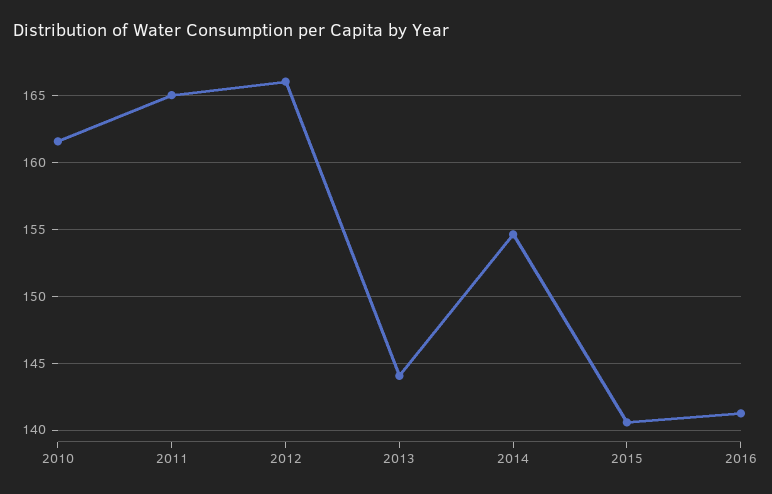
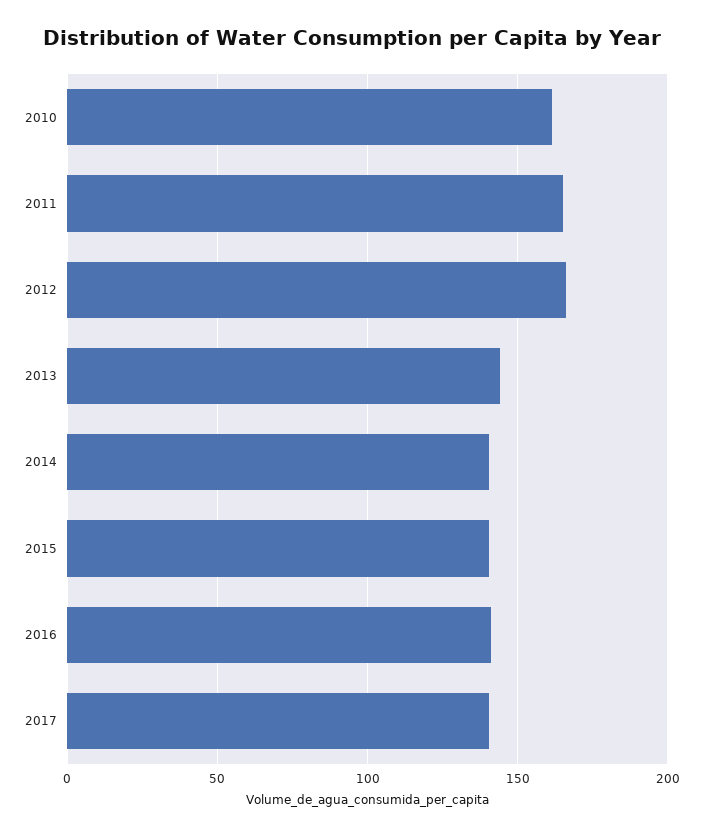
2014: 154.5 -> 140
2017: none -> 140

